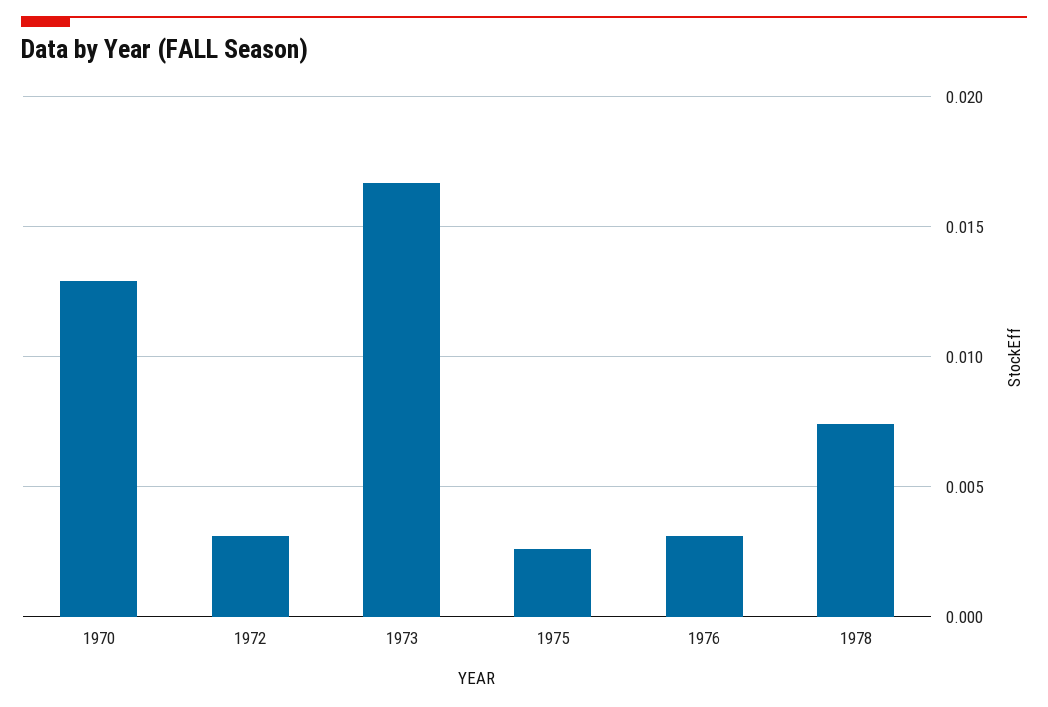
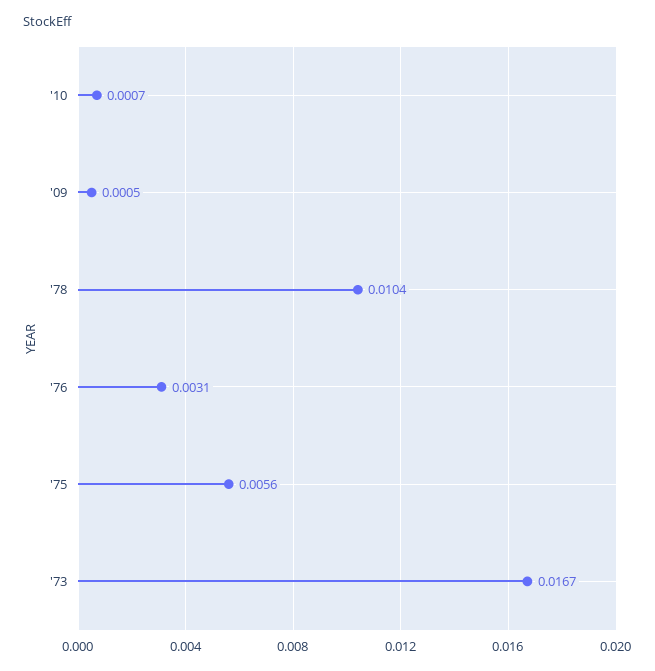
1970: 0.013 -> none
1972: 0.003 -> none
1975: 0.0025 -> 0.0056
1978: 0.0075 -> 0.0104
'10: none -> 0.0007
'09: none -> 0.0005

